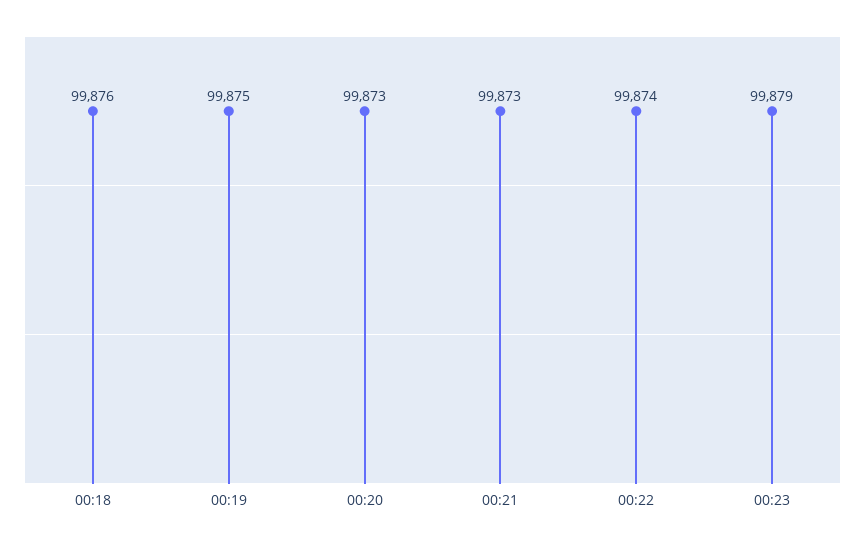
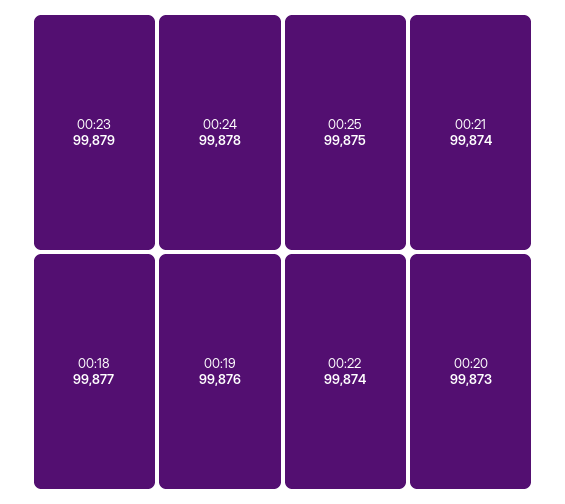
00:18: 99876 -> 99877
00:19: 99875 -> 99876
00:21: 99873 -> 99874
00:24: none -> 99878
00:25: none -> 99875

